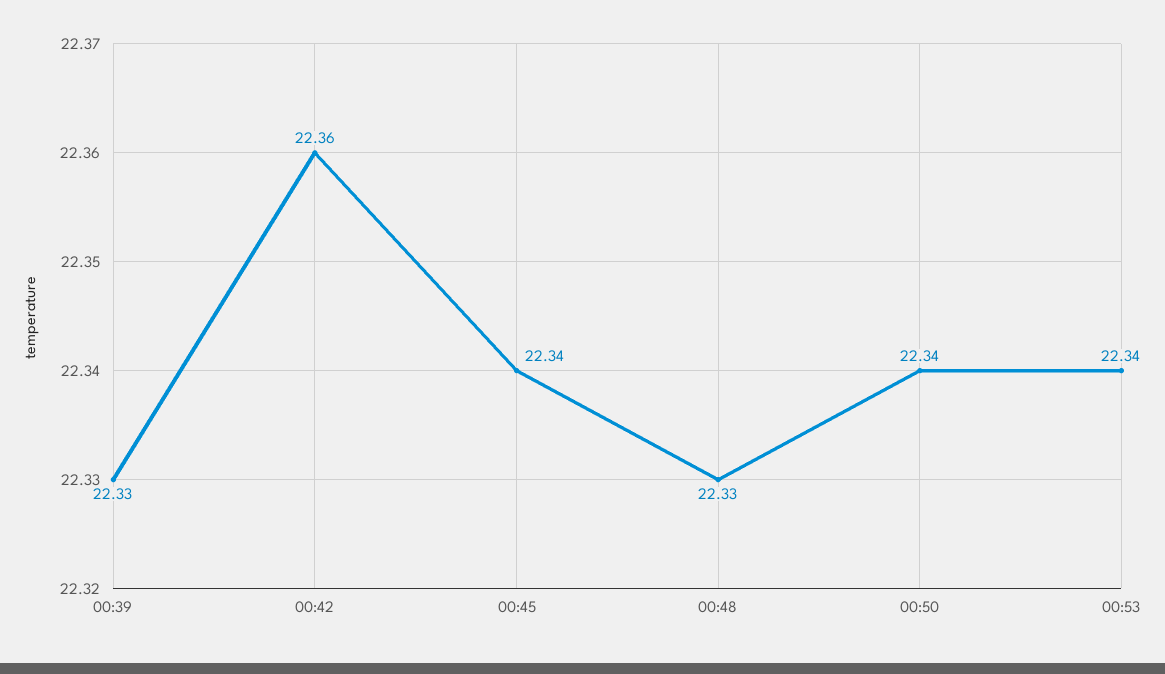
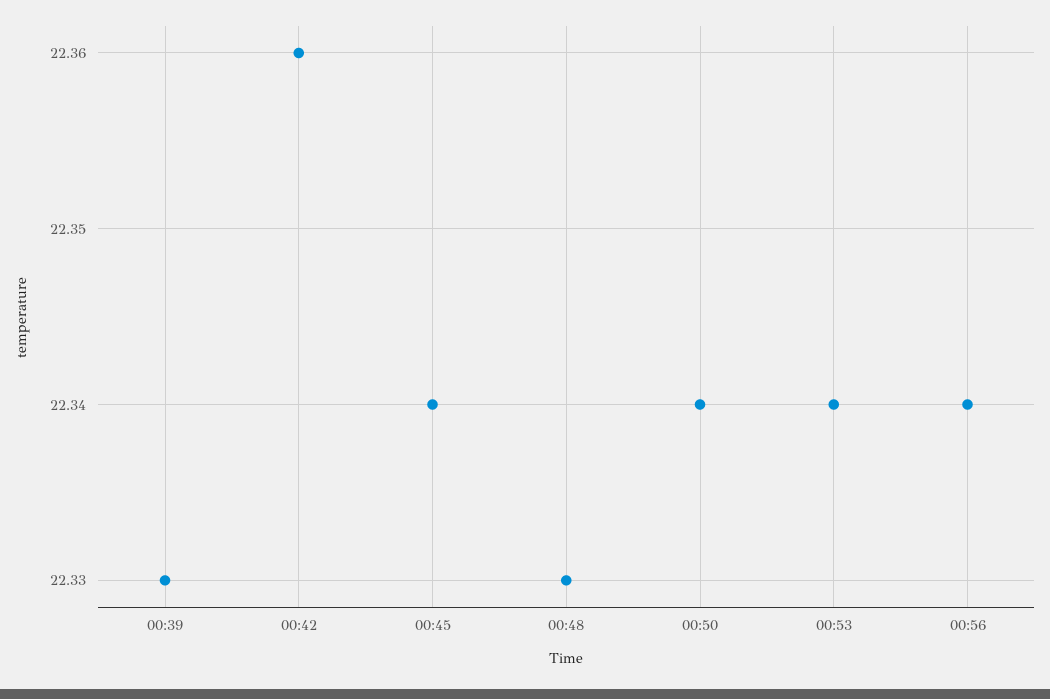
00:56: none -> 22.34

